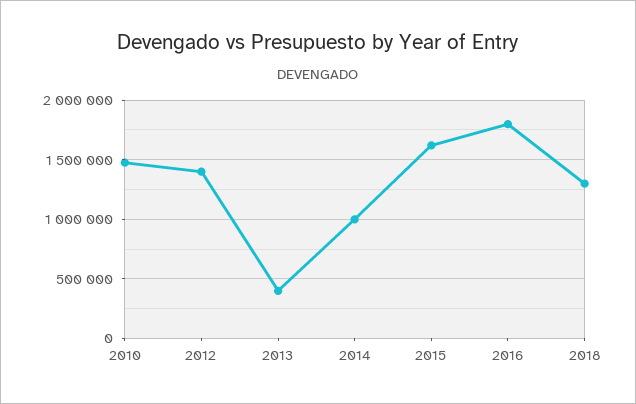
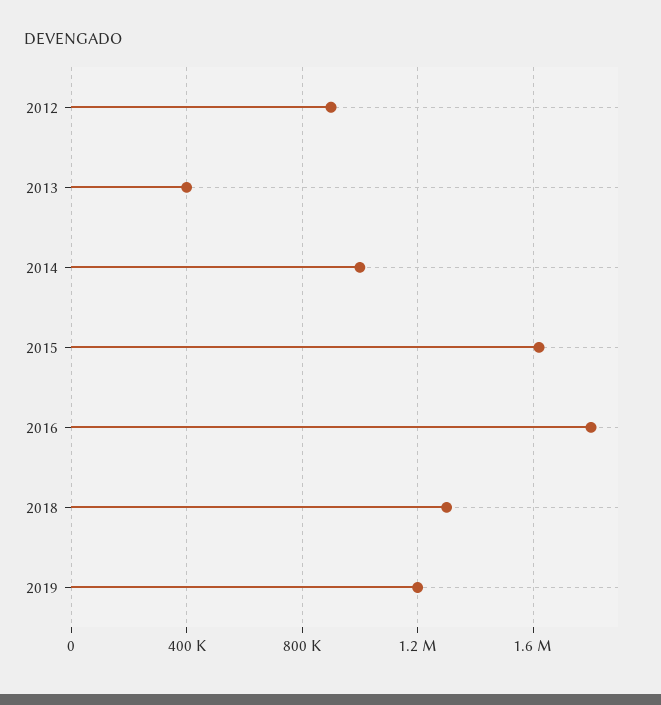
2010: 1500000 -> none
2012: 1400000 -> 900000
2019: none -> 1200000

